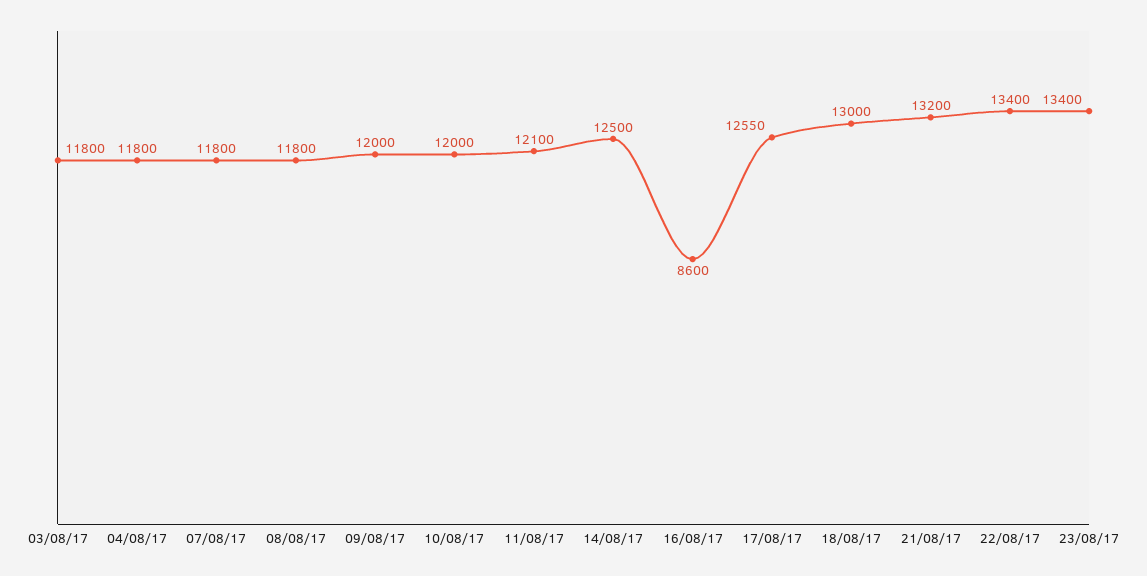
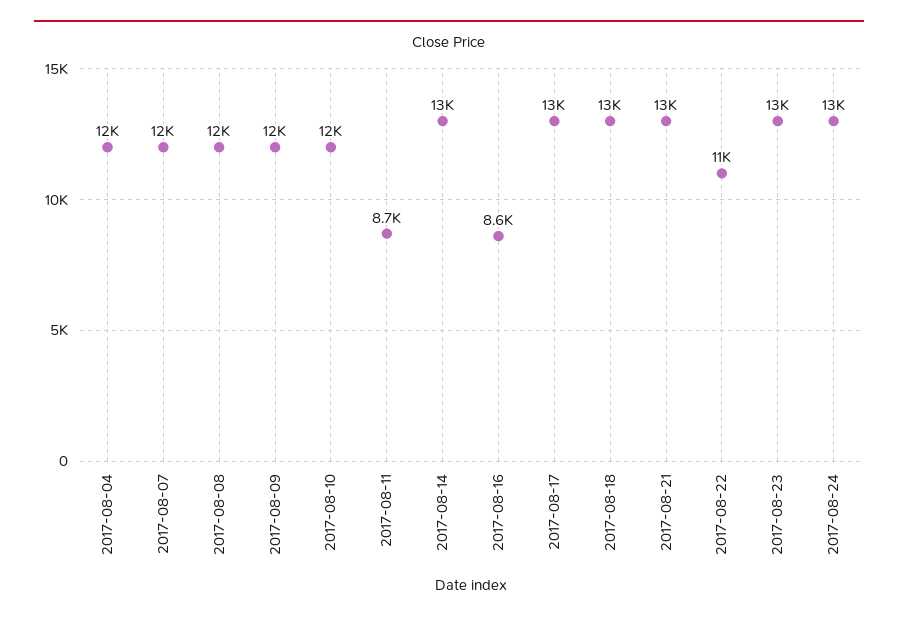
03/08/17: 11800 -> none
11/08/17: 12100 -> 8700
22/08/17: 13400 -> 11000
2017-08-24: none -> 13000

